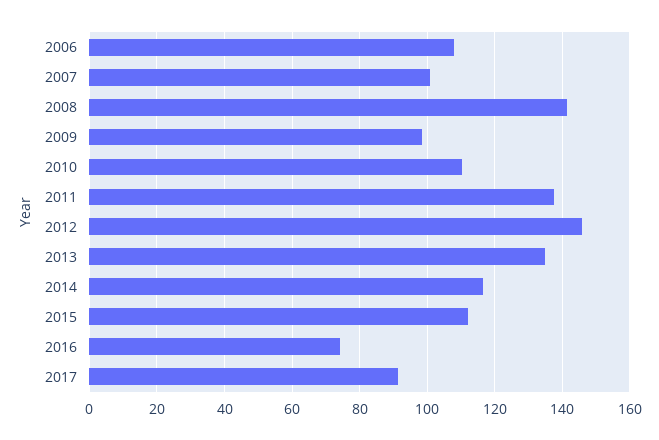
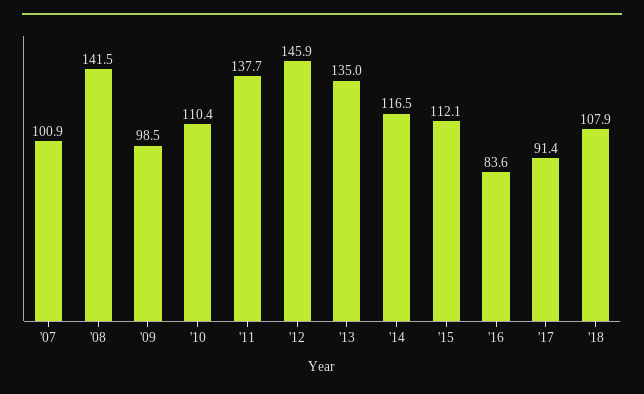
2006: 108 -> none
2016: 74 -> 83.6
'18: none -> 107.9

